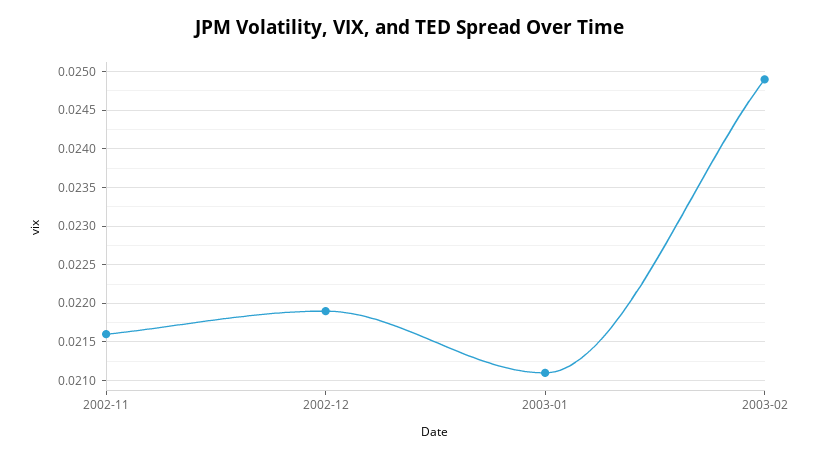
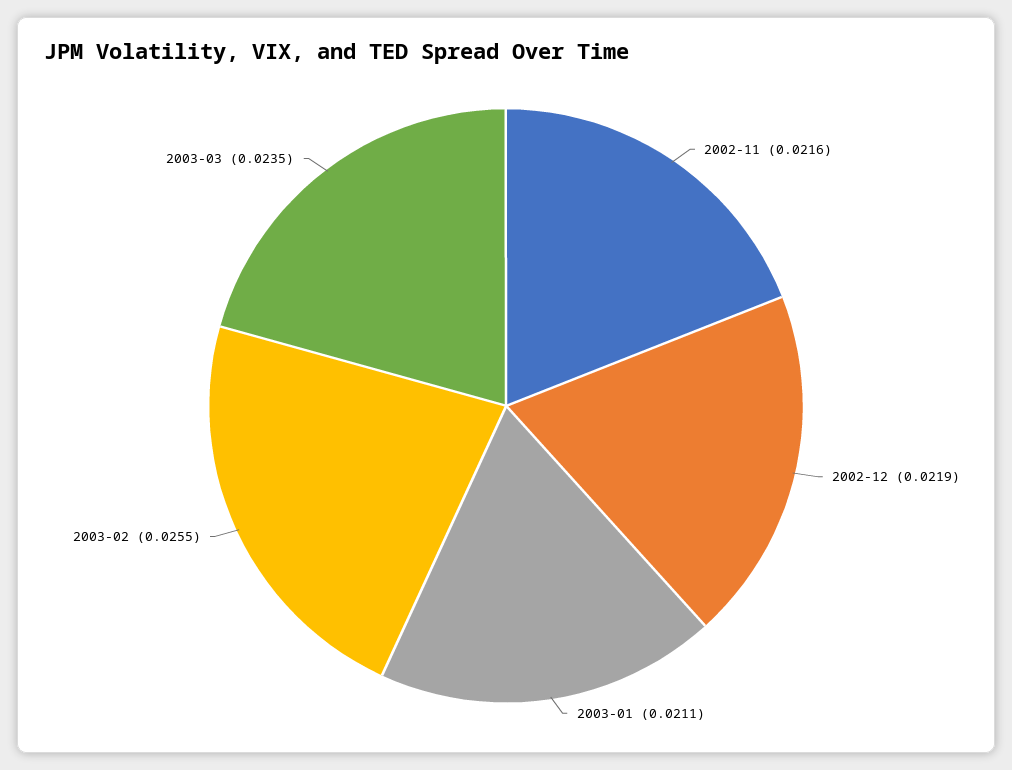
2003-02: 0.0249 -> 0.0255
2003-03: none -> 0.0235

